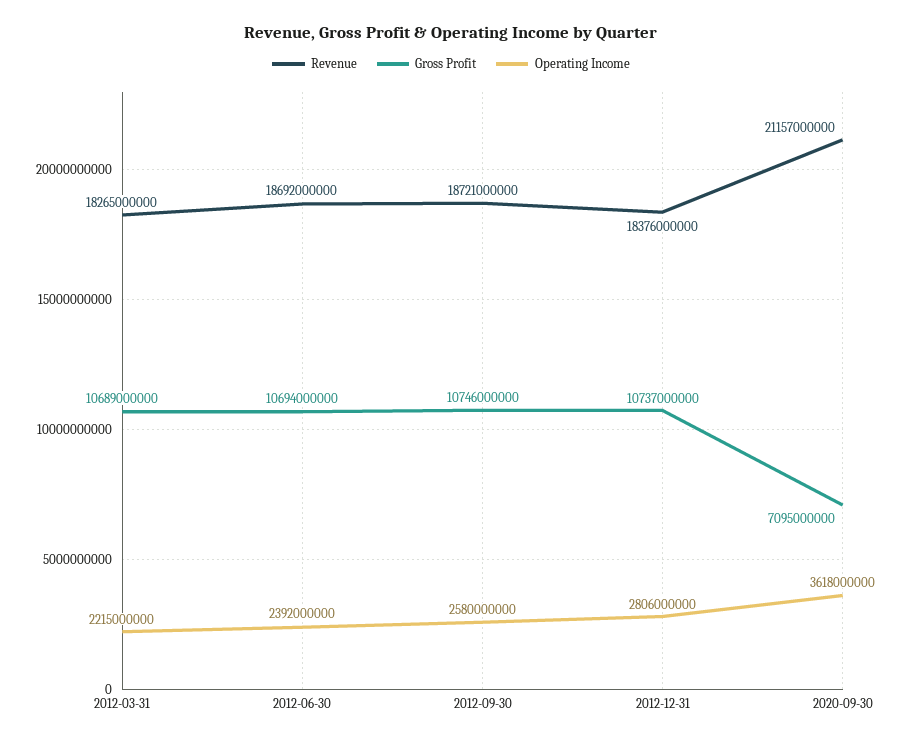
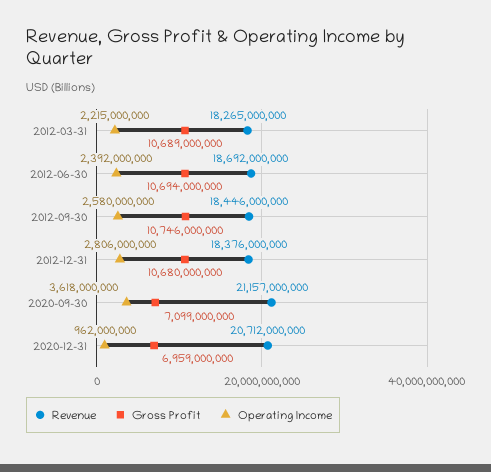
Revenue, 2012-09-30: 18721000000 -> 18446000000
Gross Profit, 2012-12-31: 10737000000 -> 10680000000
Gross Profit, 2020-09-30: 7095000000 -> 7099000000
Revenue, 2020-12-31: none -> 20712000000
Gross Profit, 2020-12-31: none -> 6959000000
Operating Income, 2020-12-31: none -> 962000000

